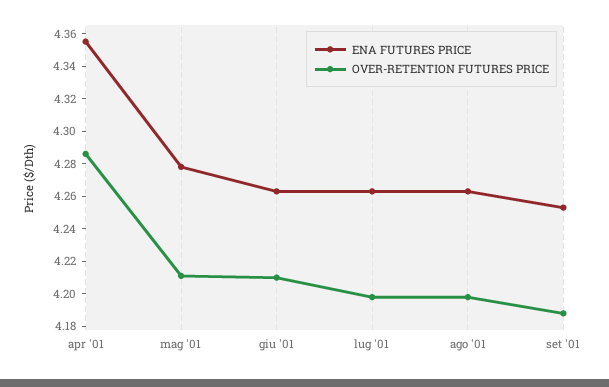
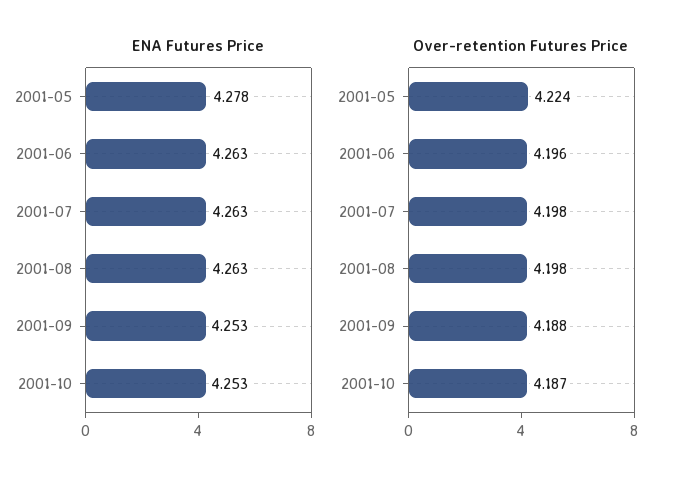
ENA FUTURES PRICE, apr '01: 4.355 -> none
OVER-RETENTION FUTURES PRICE, apr '01: 4.285 -> none
OVER-RETENTION FUTURES PRICE, mag '01: 4.21 -> 4.224
OVER-RETENTION FUTURES PRICE, giu '01: 4.21 -> 4.196
ENA FUTURES PRICE, 2001-10: none -> 4.253
OVER-RETENTION FUTURES PRICE, 2001-10: none -> 4.187

